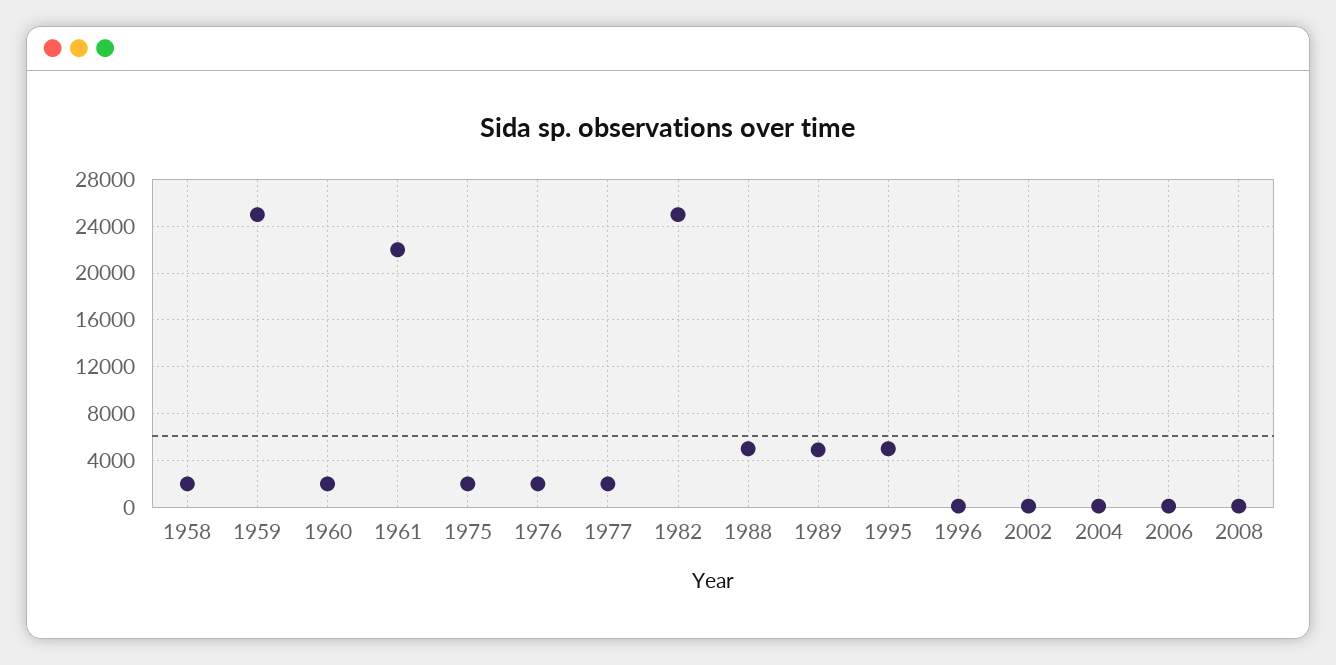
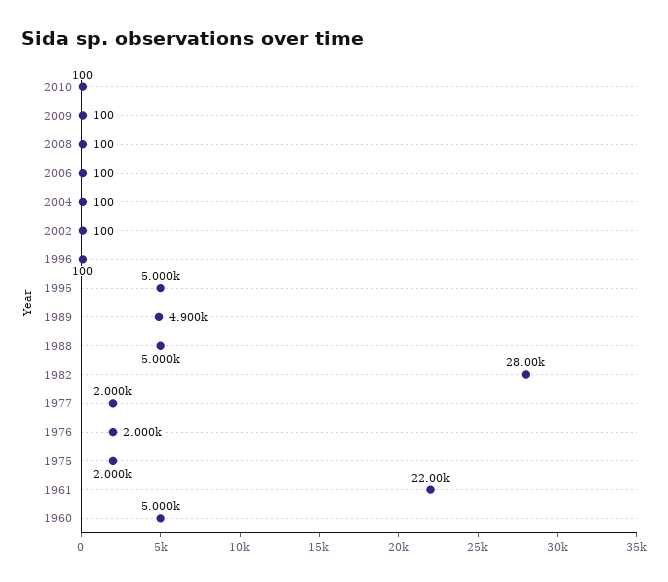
1958: 2000 -> none
1959: 25000 -> none
1960: 2000 -> 5000
1982: 25000 -> 28000
2010: none -> 100
2009: none -> 100

